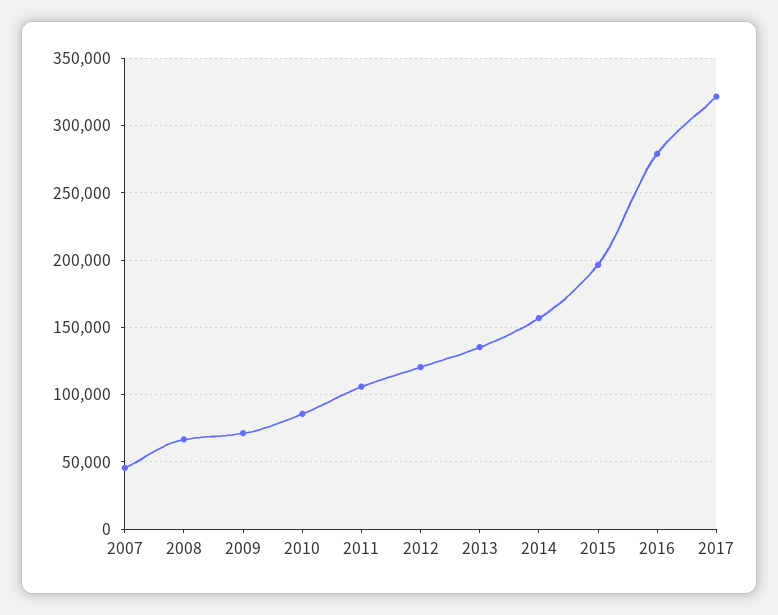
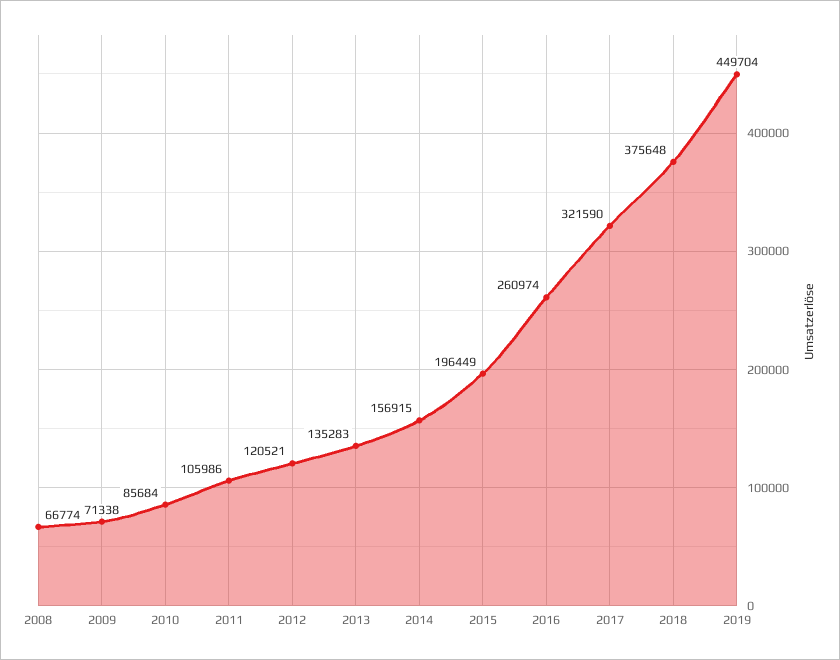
2007: 45000 -> none
2016: 280000 -> 260974
2018: none -> 375648
2019: none -> 449704

